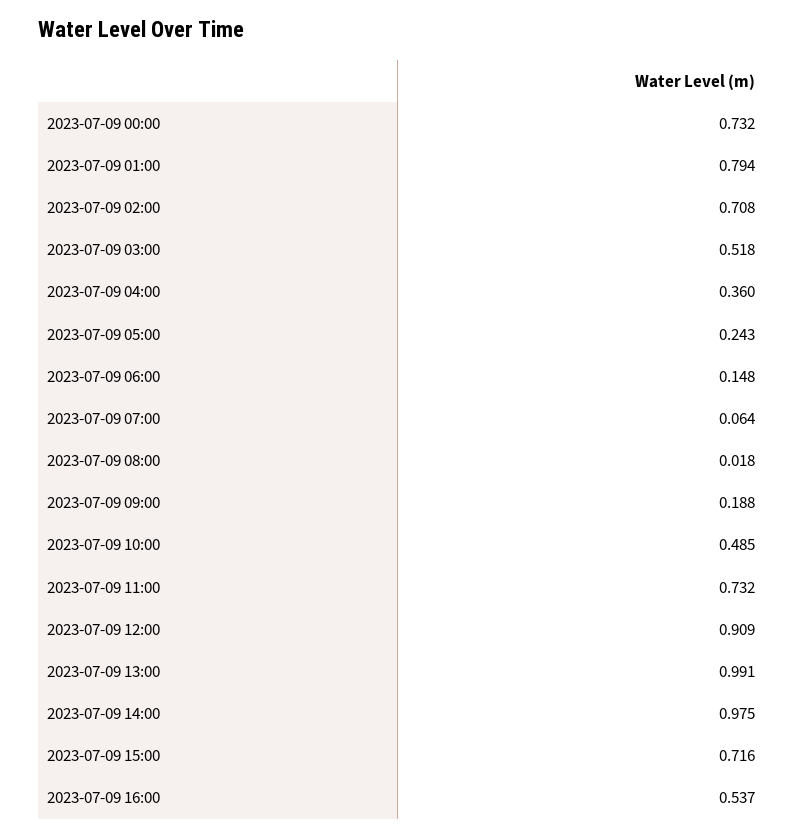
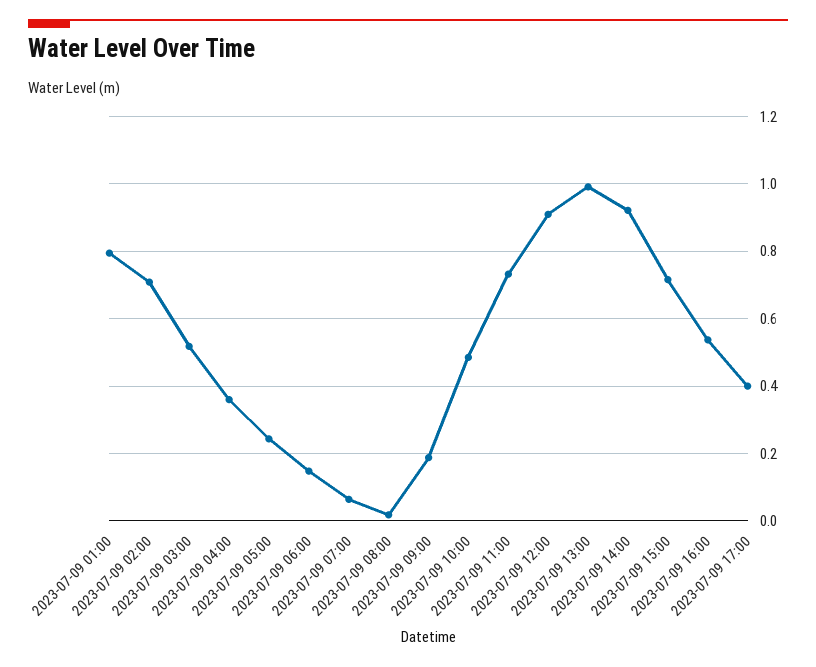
2023-07-09 00:00: 0.732 -> none
2023-07-09 14:00: 0.975 -> 0.92
2023-07-09 17:00: none -> 0.4

